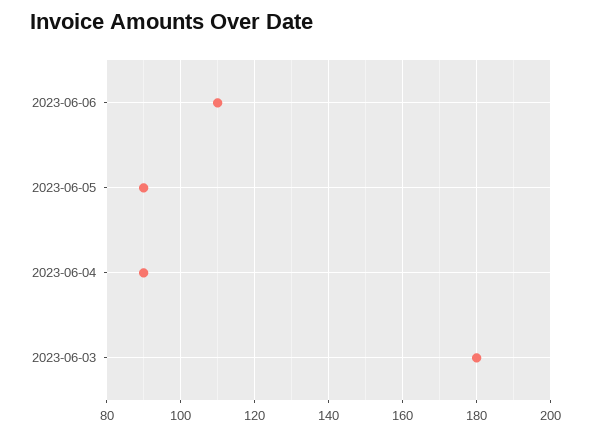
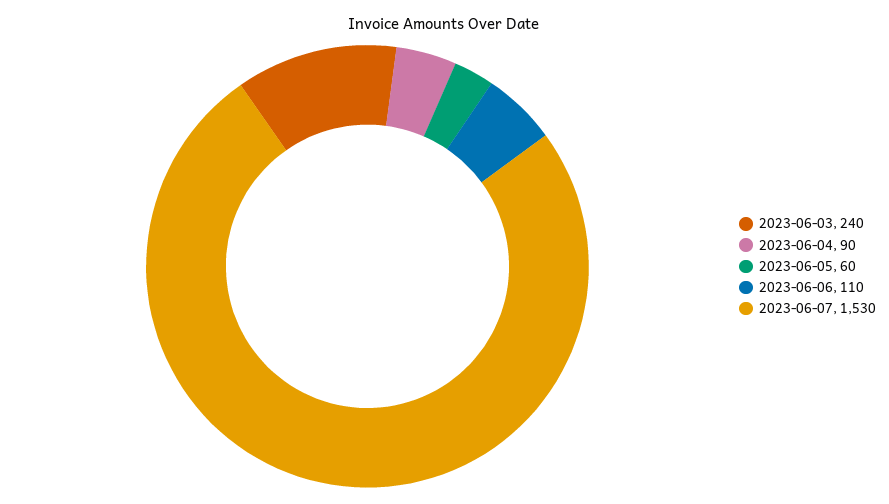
2023-06-05: 90 -> 60
2023-06-03: 180 -> 240
2023-06-07: none -> 1530

